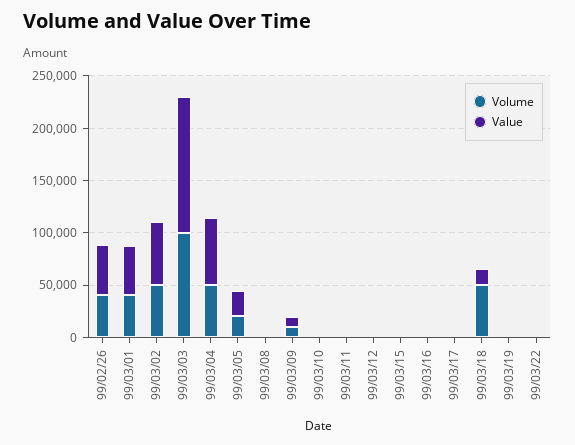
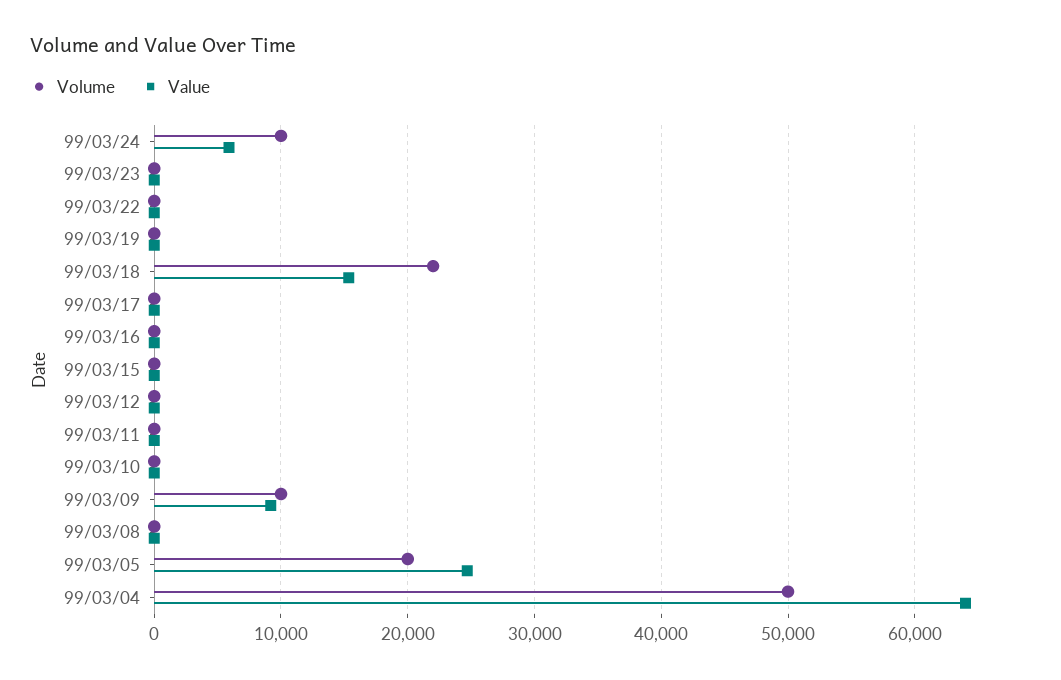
Volume, 99/02/26: 40000 -> none
Value, 99/02/26: 50000 -> none
Volume, 99/03/01: 40000 -> none
Value, 99/03/01: 50000 -> none
Volume, 99/03/02: 50000 -> none
Value, 99/03/02: 60000 -> none
Volume, 99/03/03: 100000 -> none
Value, 99/03/03: 130000 -> none
Volume, 99/03/18: 50000 -> 22000
Volume, 99/03/24: none -> 10000
Value, 99/03/24: none -> 6000
Volume, 99/03/23: none -> 0
Value, 99/03/23: none -> 0

